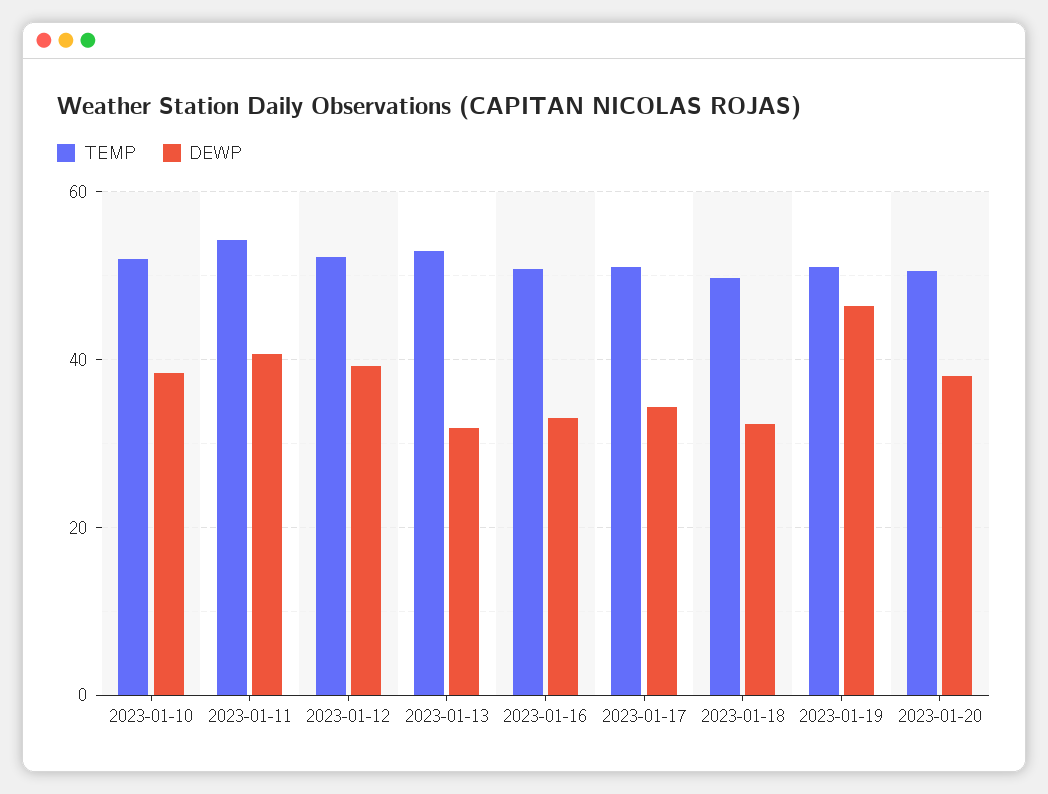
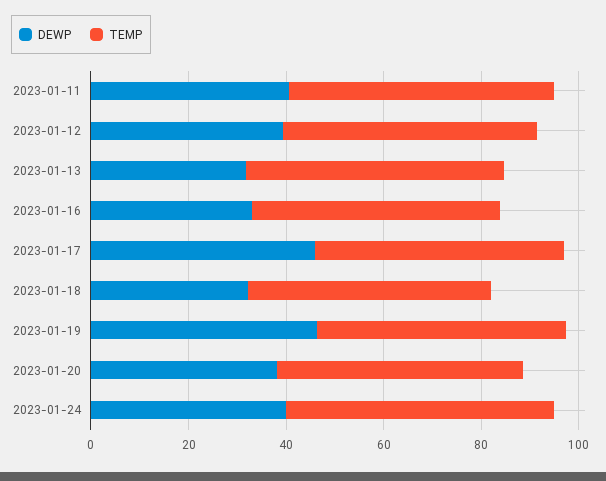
TEMP, 2023-01-10: 52 -> none
DEWP, 2023-01-10: 38 -> none
DEWP, 2023-01-17: 34 -> 45
DEWP, 2023-01-24: none -> 40
TEMP, 2023-01-24: none -> 55

